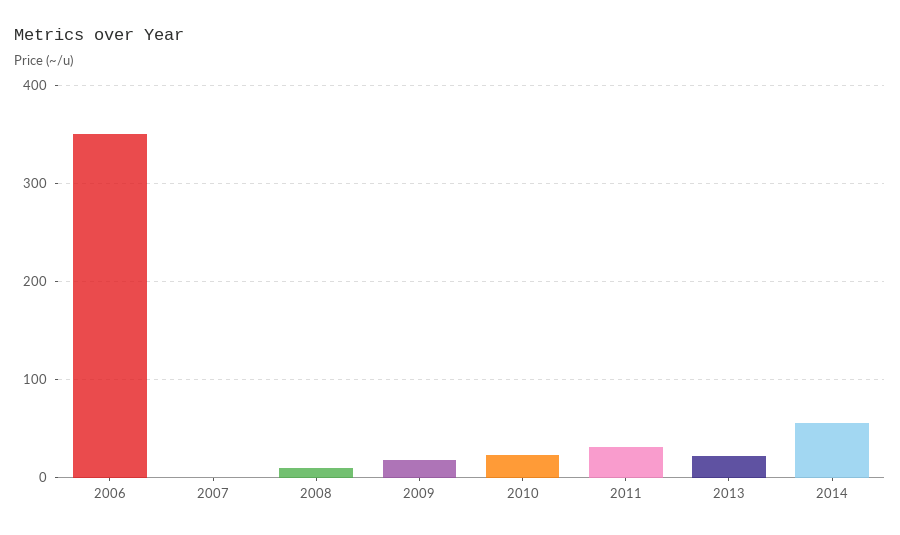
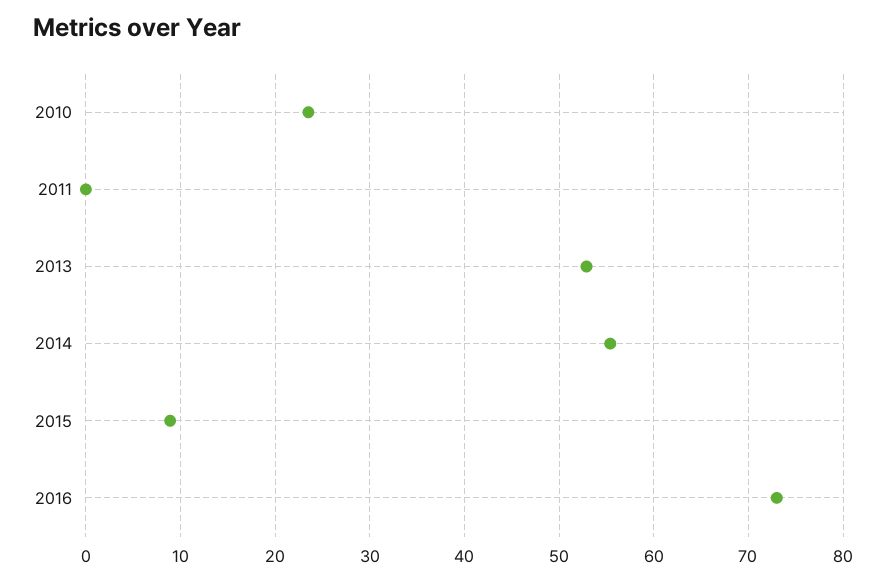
2006: 350 -> none
2007: 0 -> none
2008: 10 -> none
2009: 20 -> none
2011: 30 -> 0
2013: 20 -> 53
2015: none -> 9
2016: none -> 73

